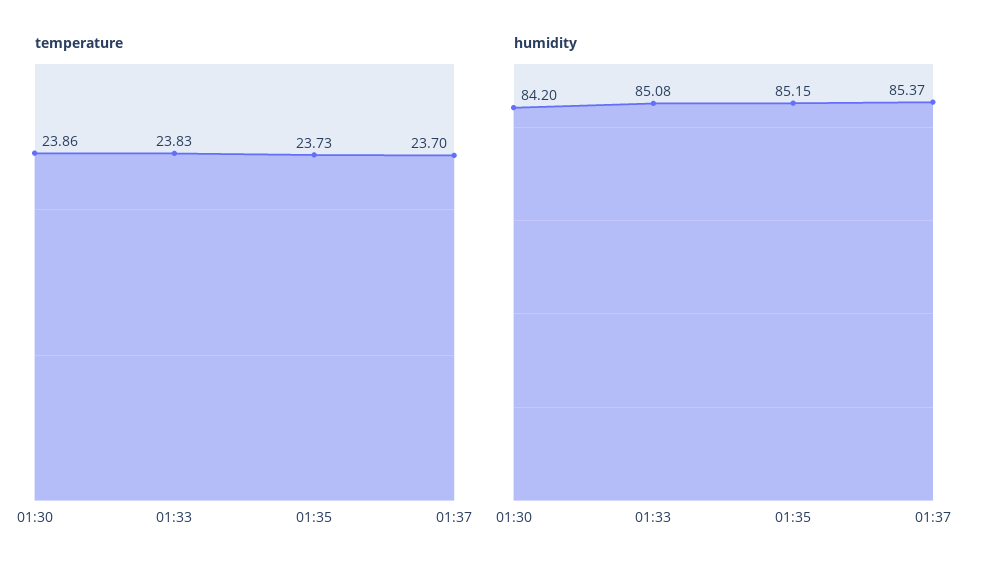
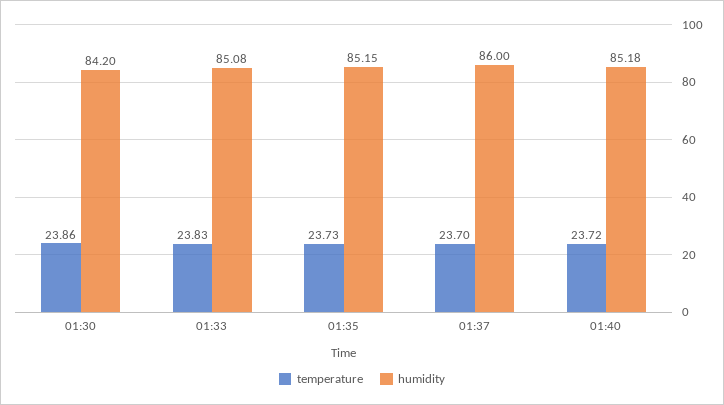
humidity, 01:37: 85.37 -> 86
temperature, 01:40: none -> 23.72
humidity, 01:40: none -> 85.18

